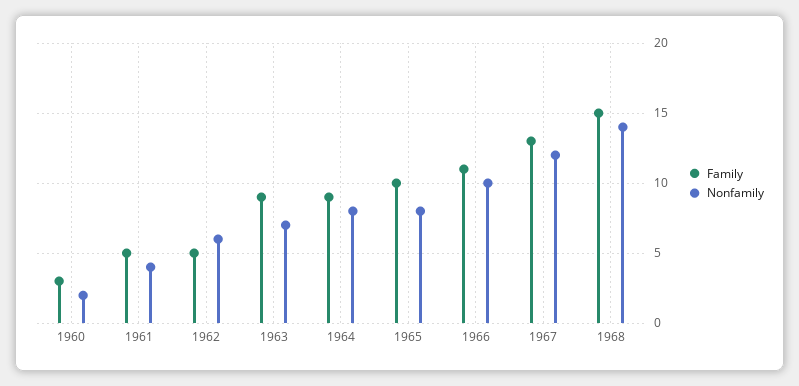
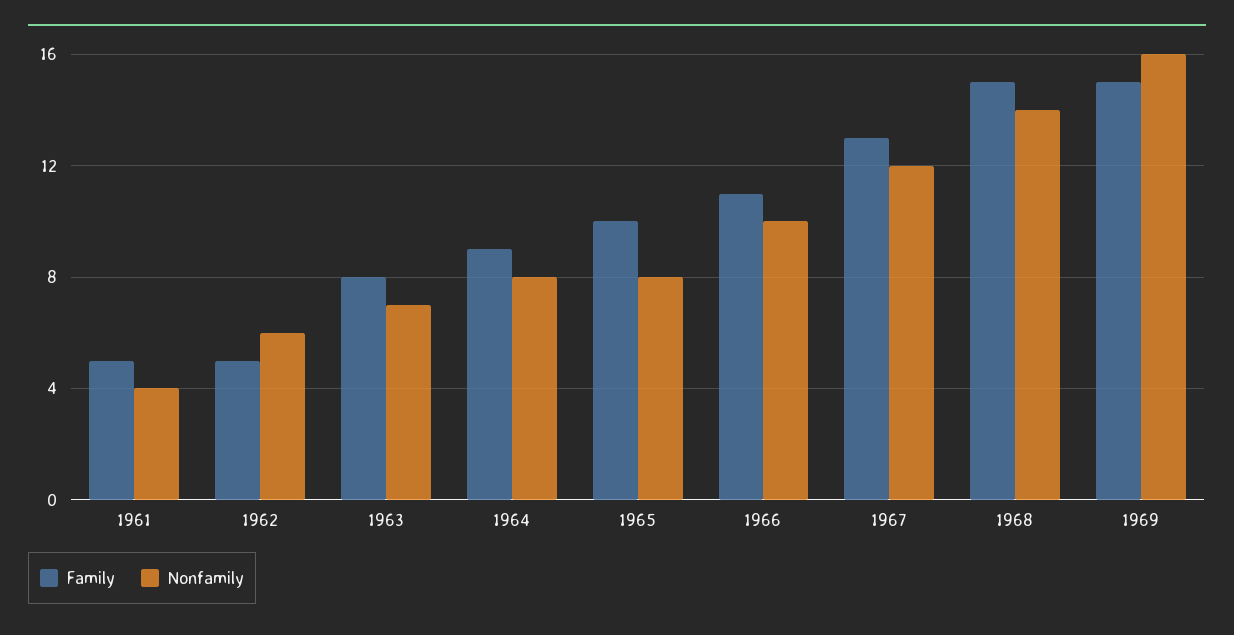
Family, 1960: 3 -> none
Nonfamily, 1960: 2 -> none
Family, 1963: 9 -> 8
Family, 1969: none -> 15
Nonfamily, 1969: none -> 16

